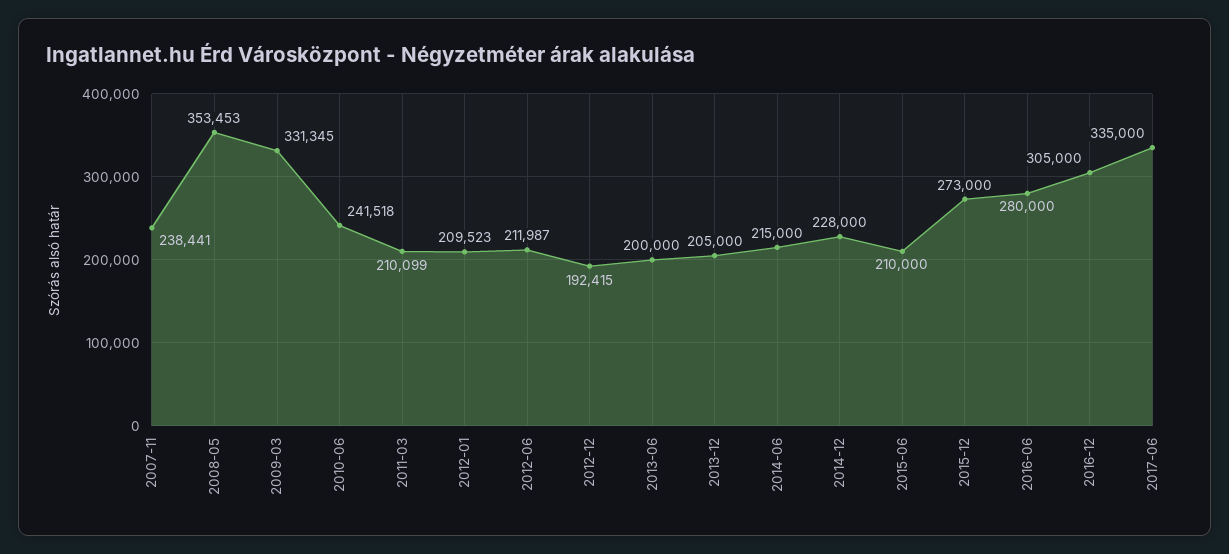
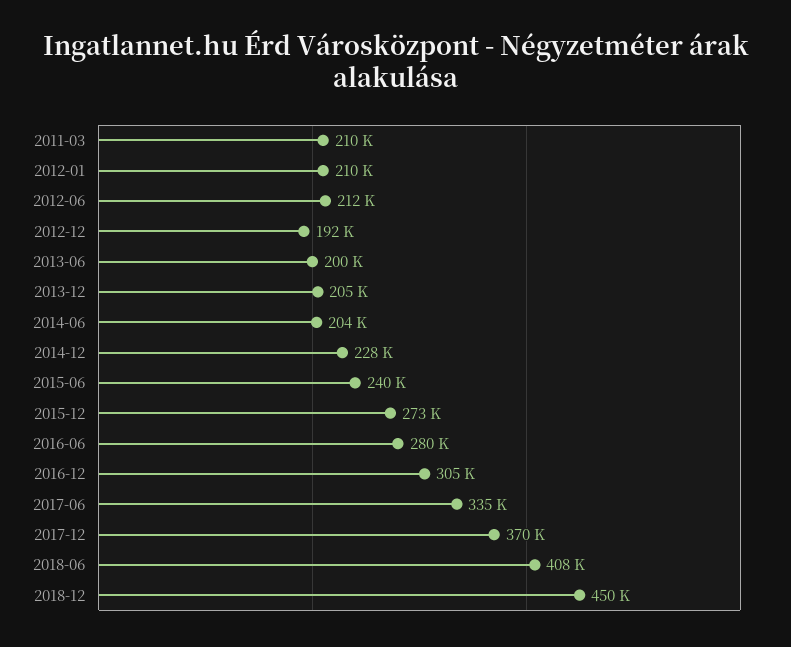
2007-11: 238441 -> none
2008-05: 353453 -> none
2009-03: 331345 -> none
2010-06: 241518 -> none
2014-06: 215000 -> 204000
2015-06: 210000 -> 240000
2017-12: none -> 370000
2018-06: none -> 408000
2018-12: none -> 450000

